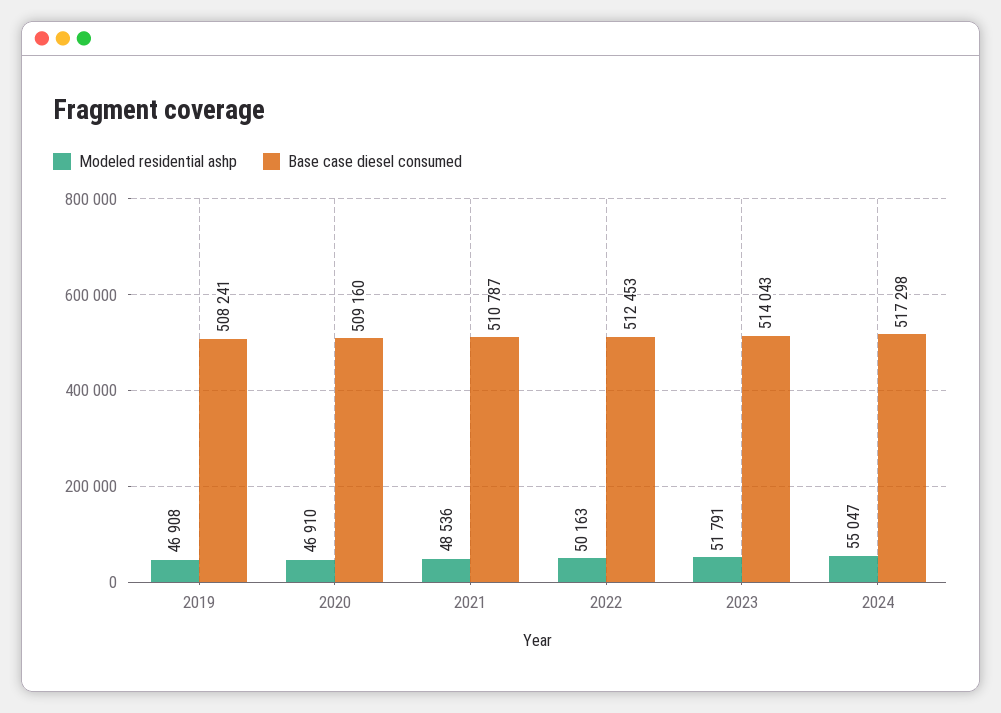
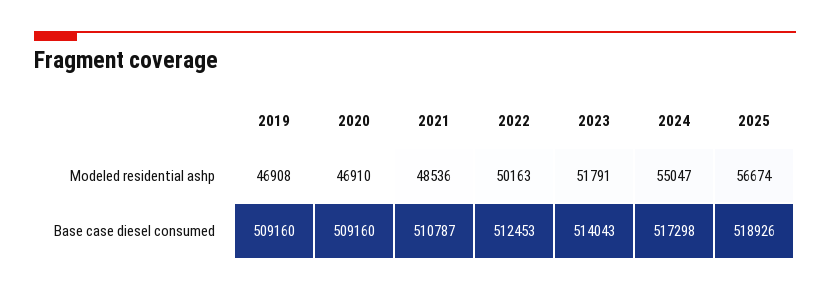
Base case diesel consumed, 2019: 508241 -> 509160
Modeled residential ashp, 2025: none -> 56674
Base case diesel consumed, 2025: none -> 518926

